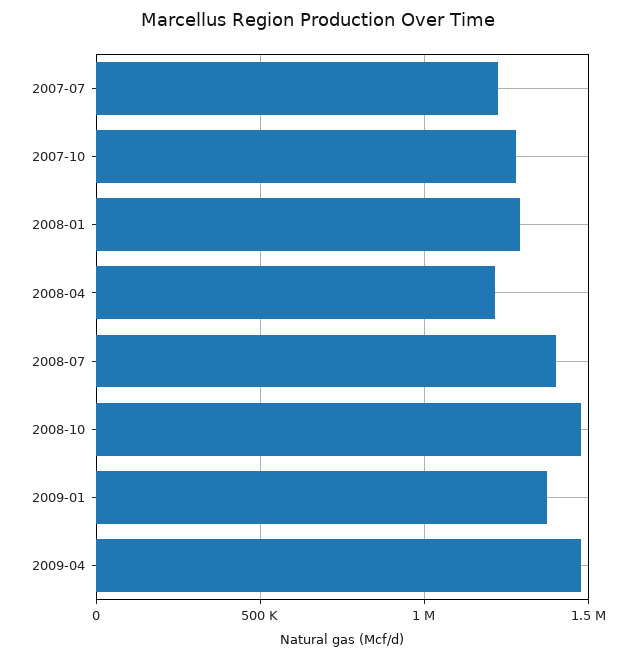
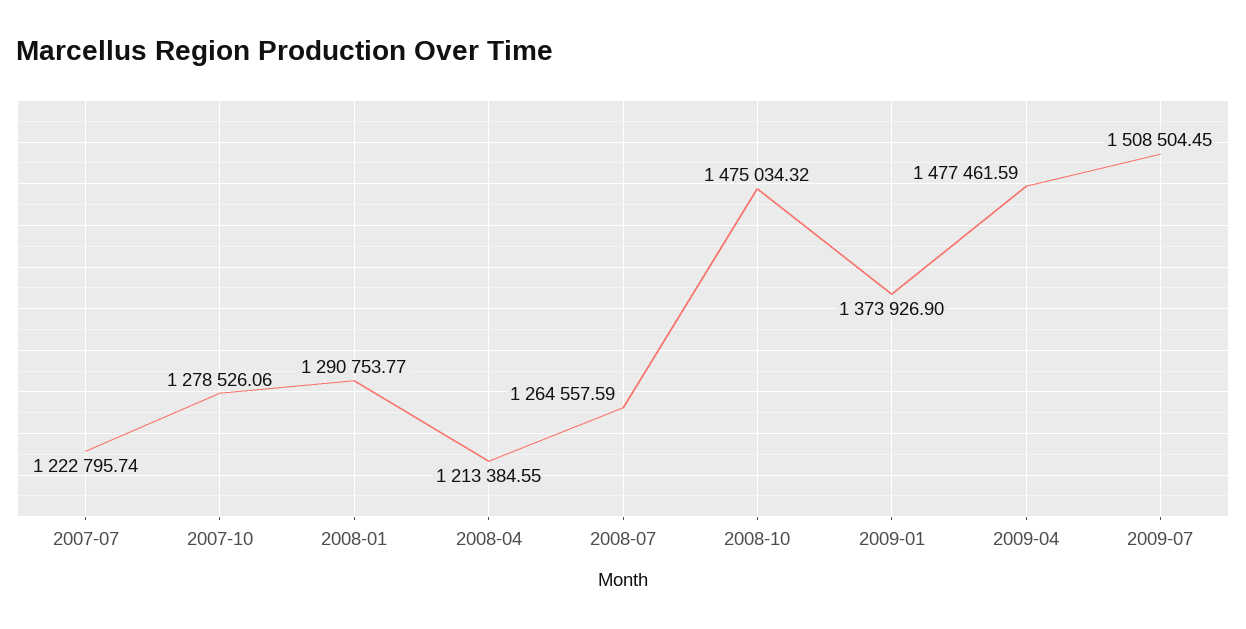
2008-07: 1400000 -> 1264557.59
2009-07: none -> 1508504.45

